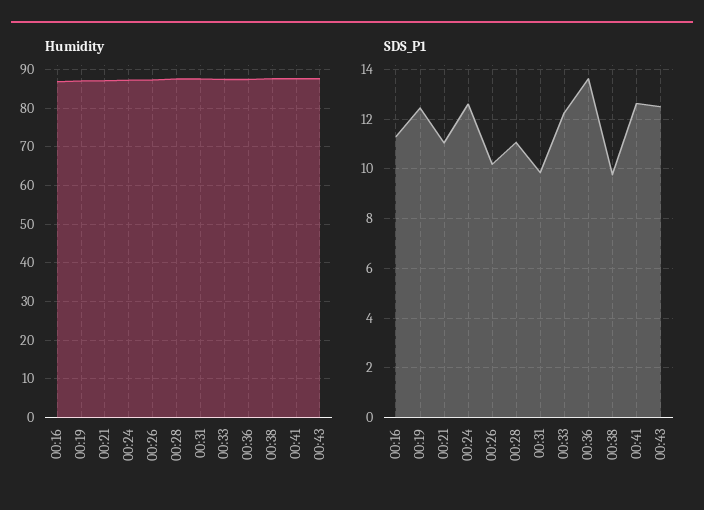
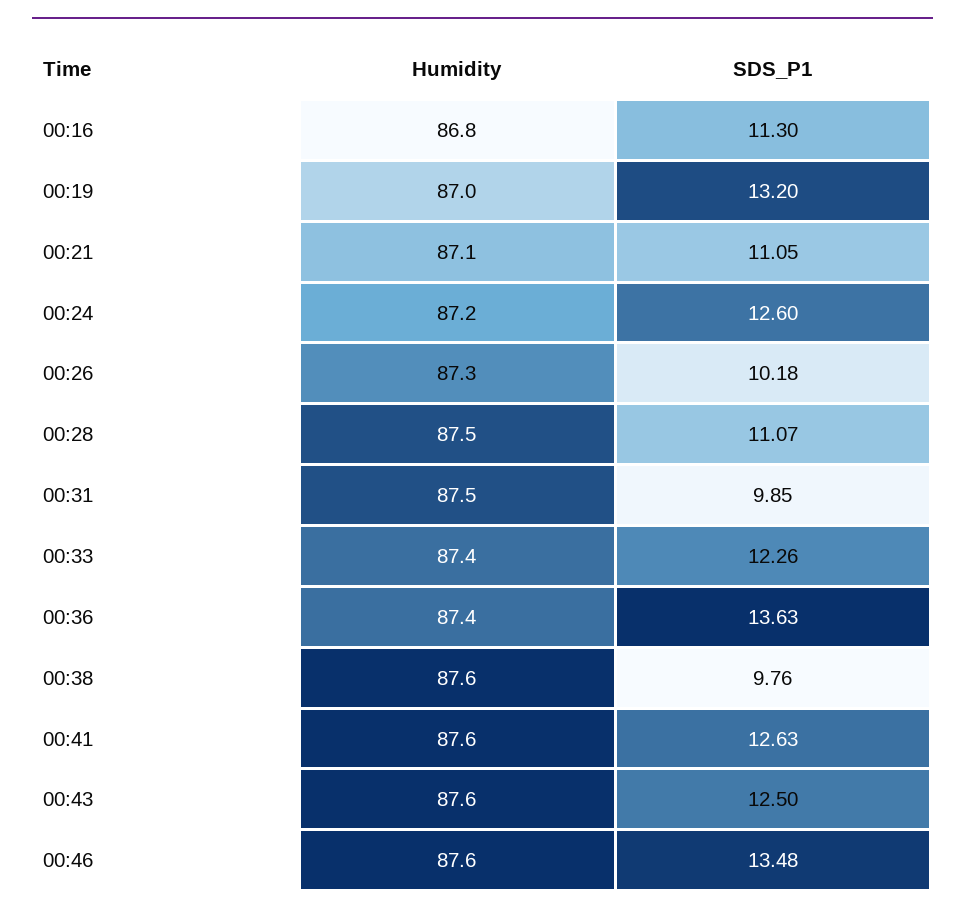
SDS_P1, 00:19: 12.5 -> 13.2
Humidity, 00:46: none -> 87.6
SDS_P1, 00:46: none -> 13.48

